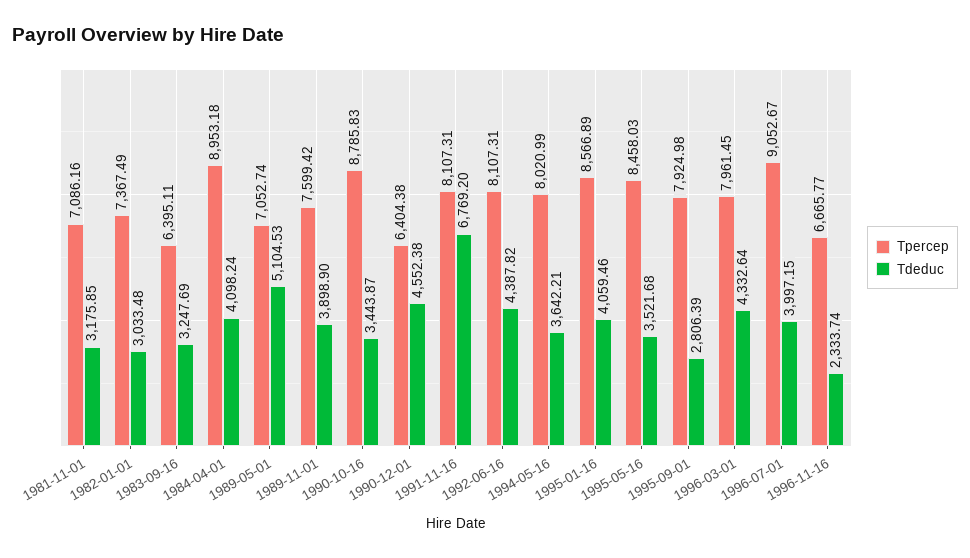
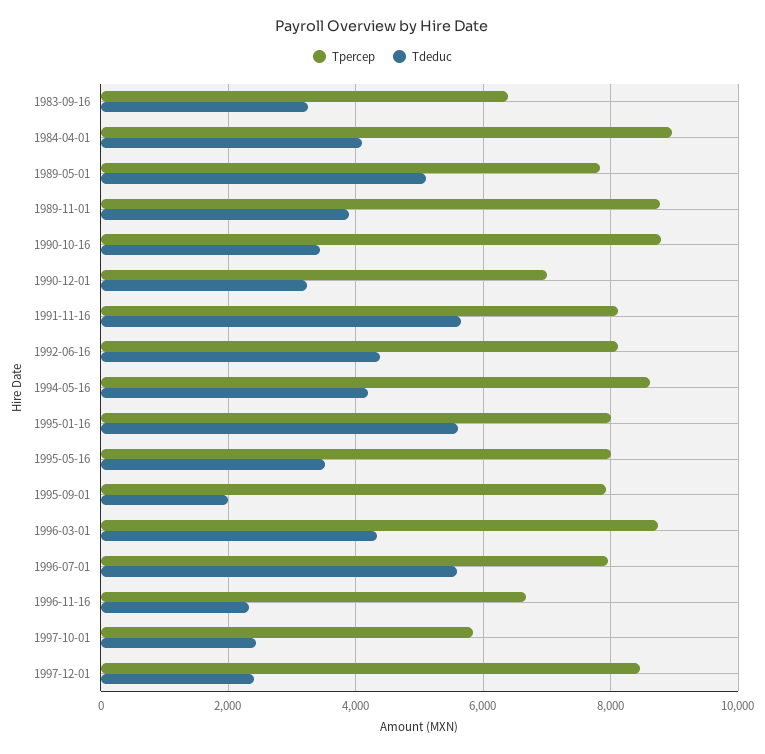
Tpercep, 1981-11-01: 7086.16 -> none
Tdeduc, 1981-11-01: 3175.85 -> none
Tpercep, 1982-01-01: 7367.49 -> none
Tdeduc, 1982-01-01: 3033.48 -> none
Tpercep, 1989-05-01: 7052.74 -> 7800
Tpercep, 1989-11-01: 7599.42 -> 8800
Tpercep, 1990-12-01: 6404.38 -> 7000
Tdeduc, 1990-12-01: 4552.38 -> 3200
Tdeduc, 1991-11-16: 6769.2 -> 5600
Tpercep, 1994-05-16: 8020.99 -> 8600
Tdeduc, 1994-05-16: 3642.21 -> 4200
Tpercep, 1995-01-16: 8566.89 -> 8000
Tdeduc, 1995-01-16: 4059.46 -> 5600
Tpercep, 1995-05-16: 8458.03 -> 8000
Tdeduc, 1995-09-01: 2806.39 -> 2000
Tpercep, 1996-03-01: 7961.45 -> 8800
Tpercep, 1996-07-01: 9052.67 -> 8000
Tdeduc, 1996-07-01: 3997.15 -> 5600
Tpercep, 1997-10-01: none -> 5800
Tdeduc, 1997-10-01: none -> 2400
Tpercep, 1997-12-01: none -> 8400
Tdeduc, 1997-12-01: none -> 2400

